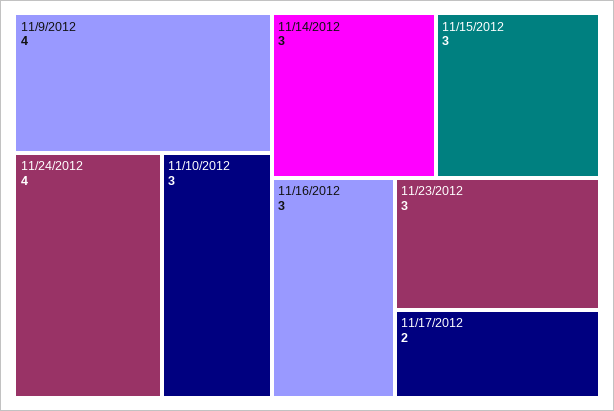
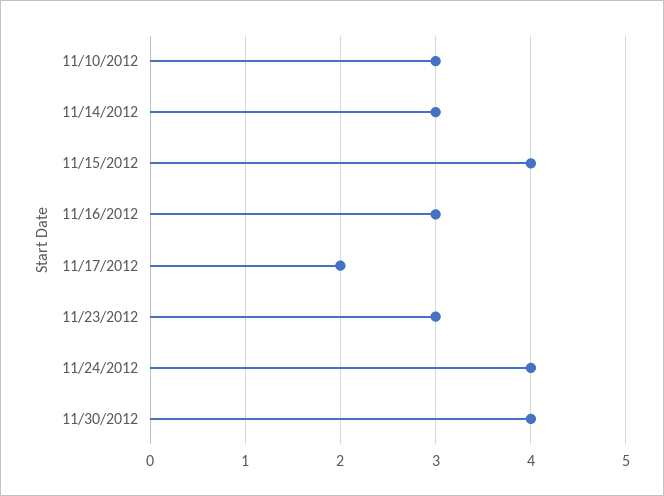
11/9/2012: 4 -> none
11/15/2012: 3 -> 4
11/30/2012: none -> 4

